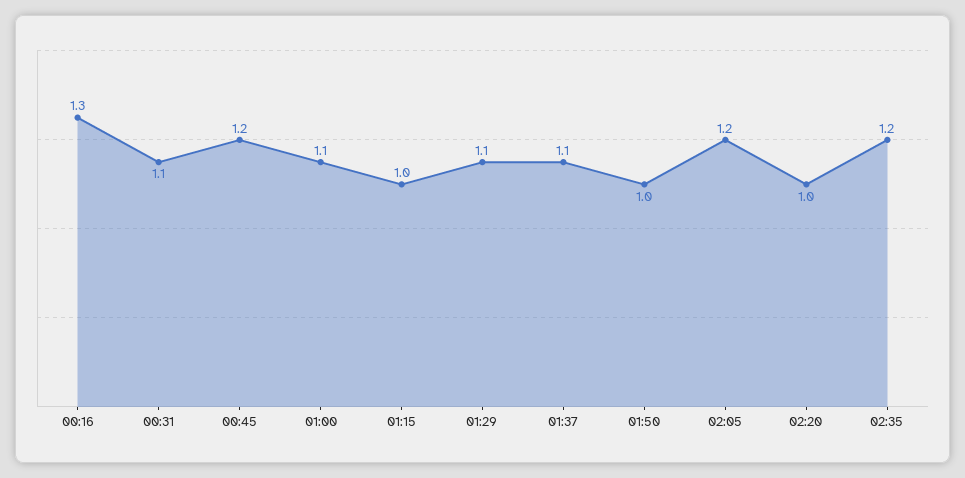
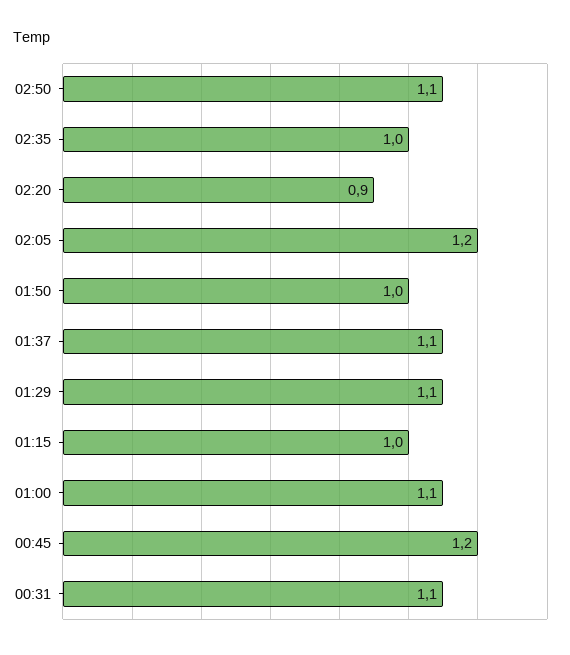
00:16: 1.3 -> none
02:20: 1 -> 0.9
02:35: 1.2 -> 1
02:50: none -> 1.1

